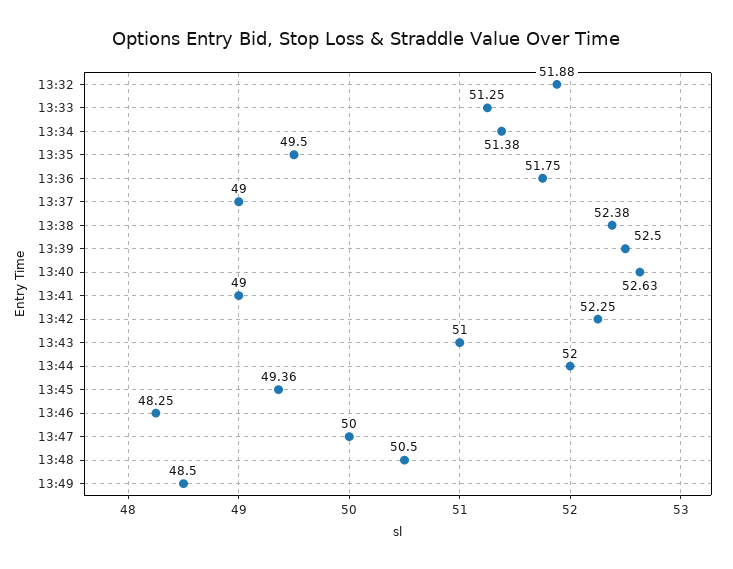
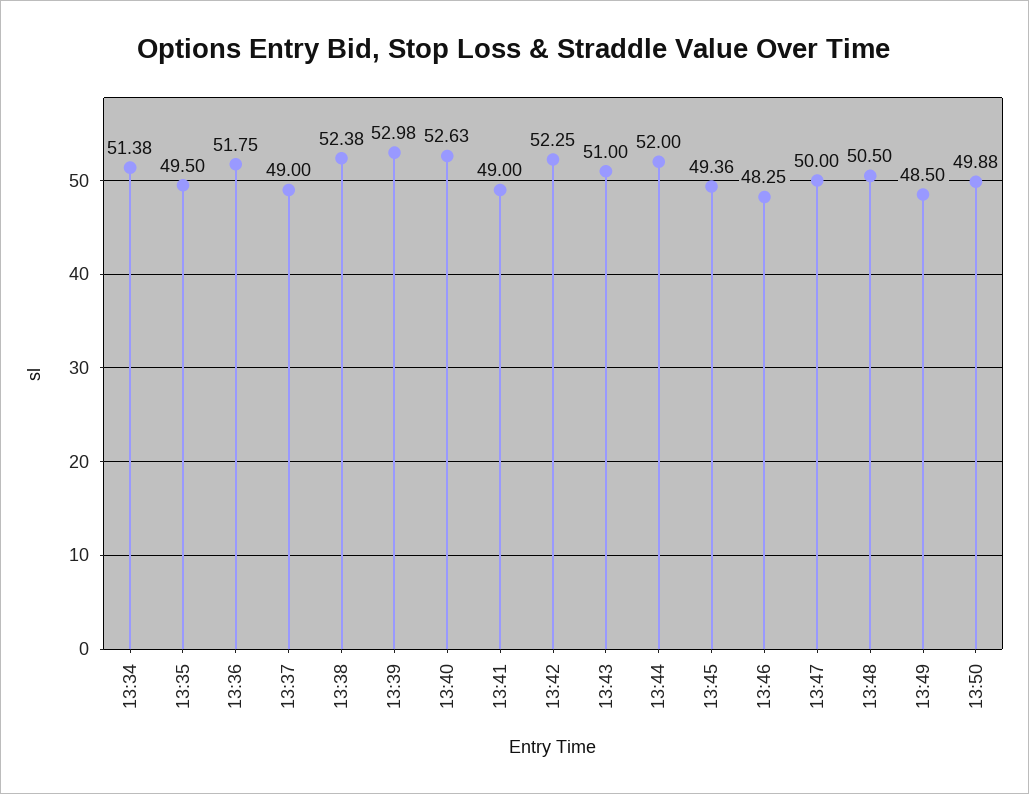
13:32: 51.88 -> none
13:33: 51.25 -> none
13:39: 52.5 -> 52.98
13:50: none -> 49.88

